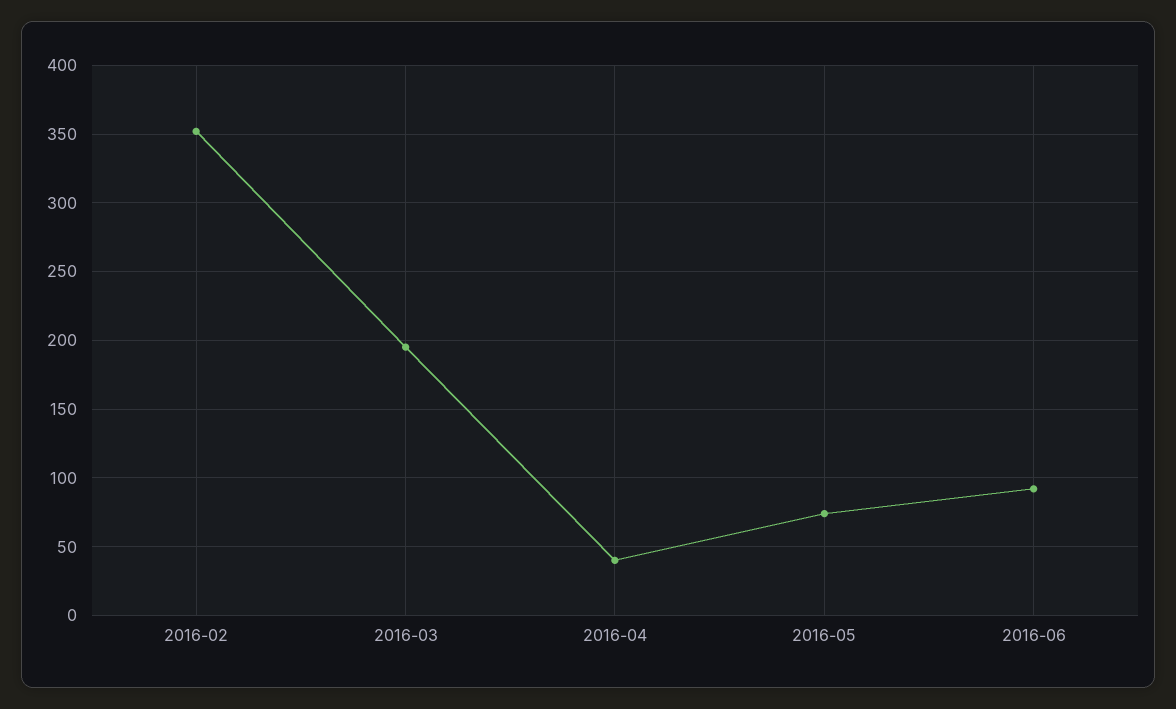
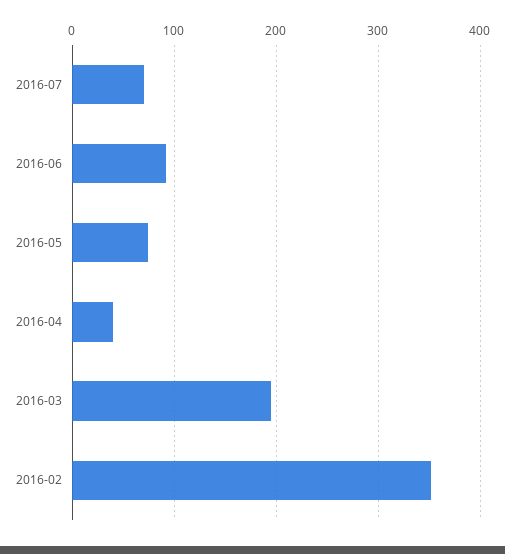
2016-07: none -> 70

